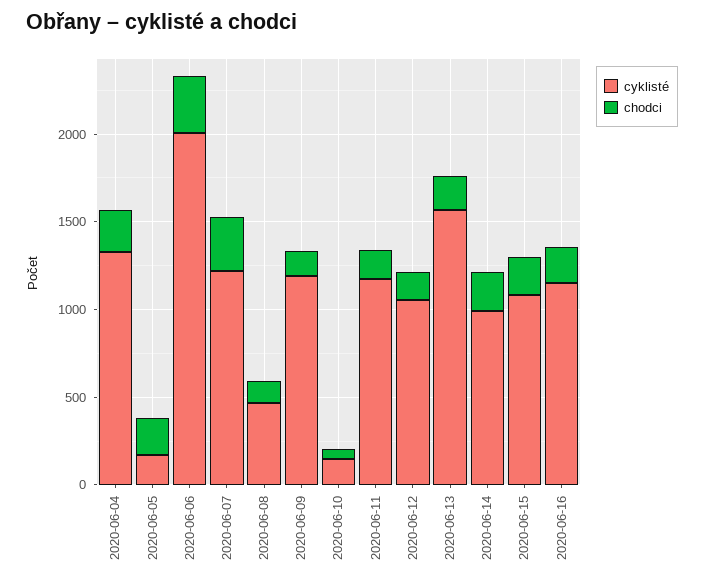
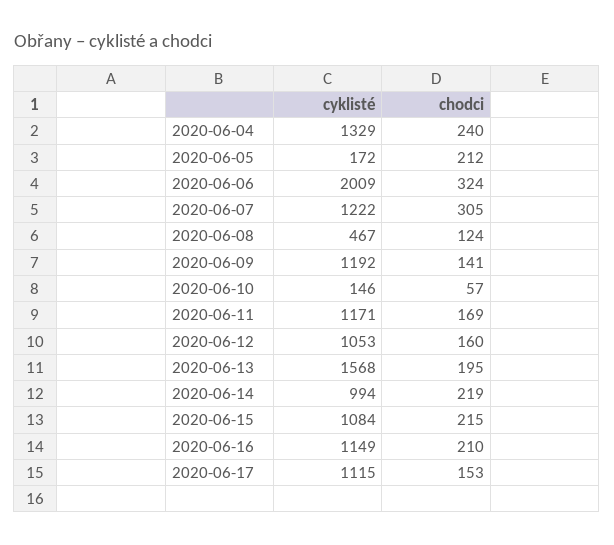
cyklisté, 2020-06-17: none -> 1115
chodci, 2020-06-17: none -> 153

